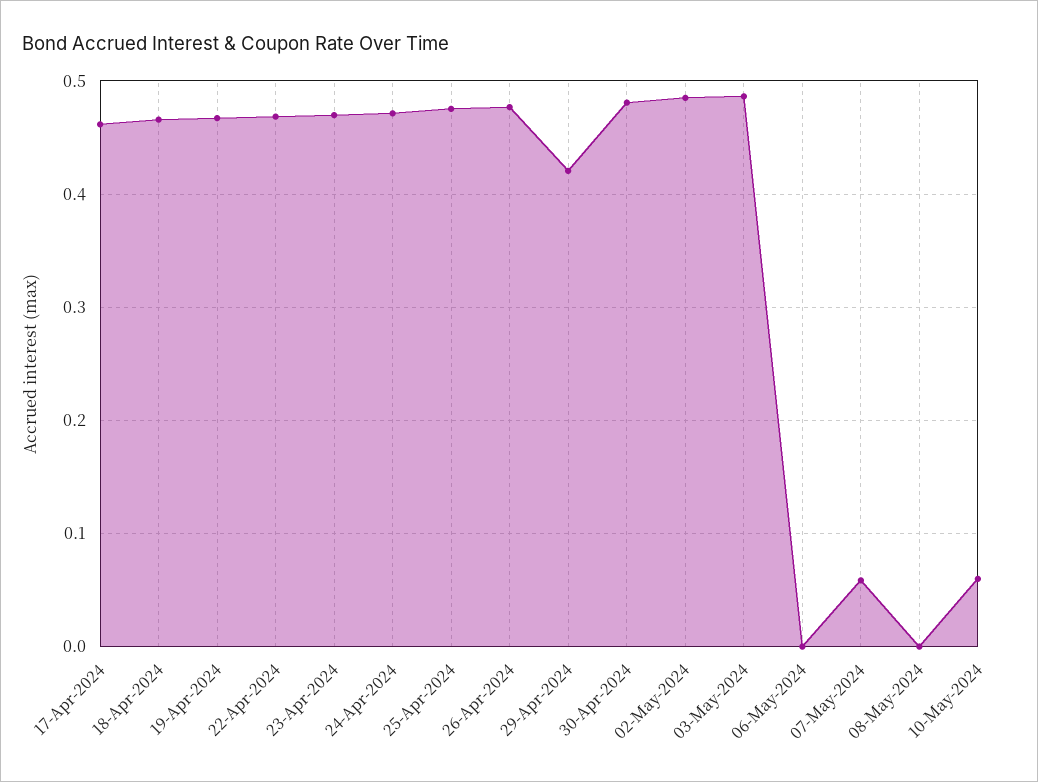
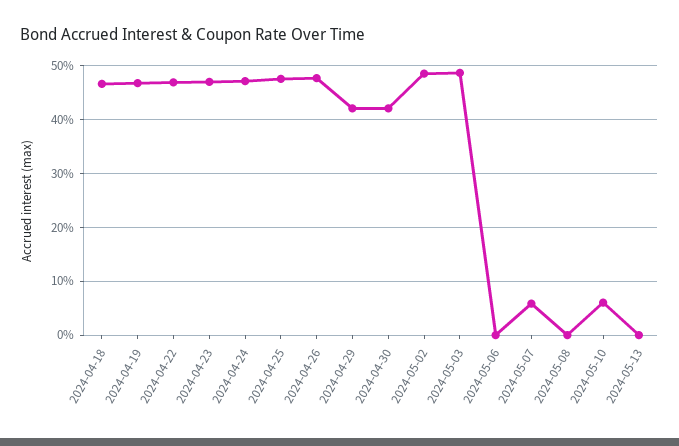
17-Apr-2024: 0.46 -> none
30-Apr-2024: 0.48 -> 0.42
2024-05-13: none -> 0

